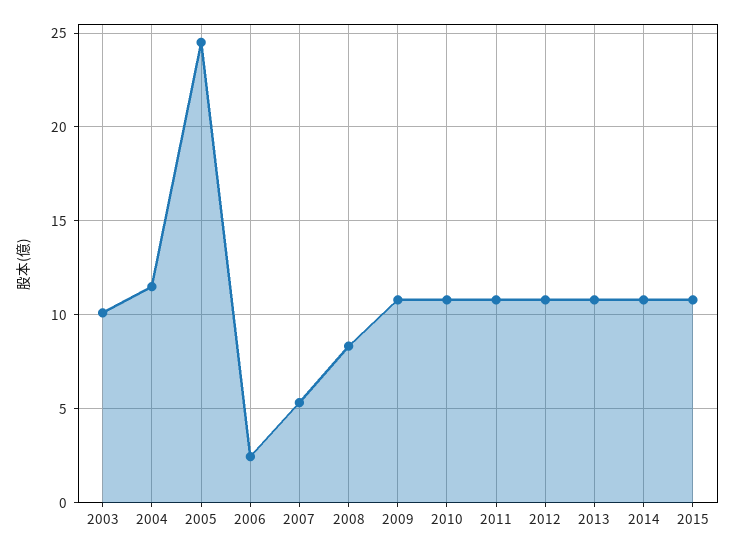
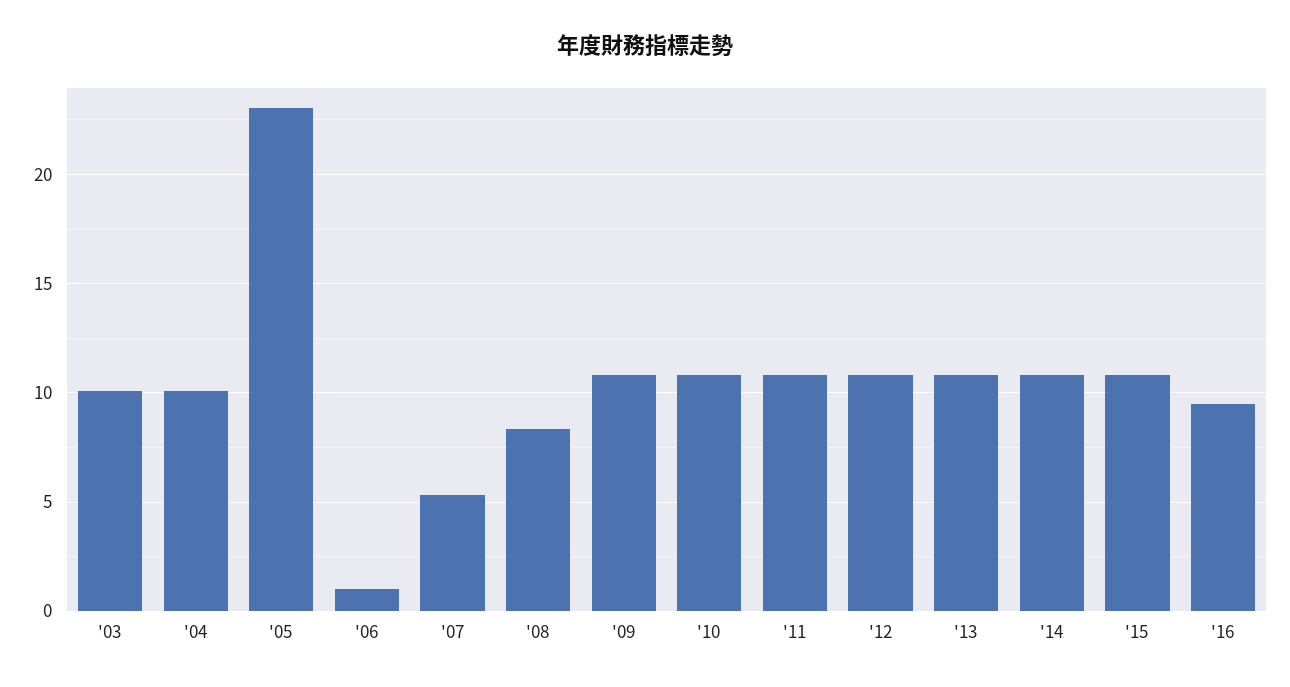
2004: 11.5 -> 10
2005: 24.5 -> 23
2006: 2.5 -> 1
'16: none -> 9.5

